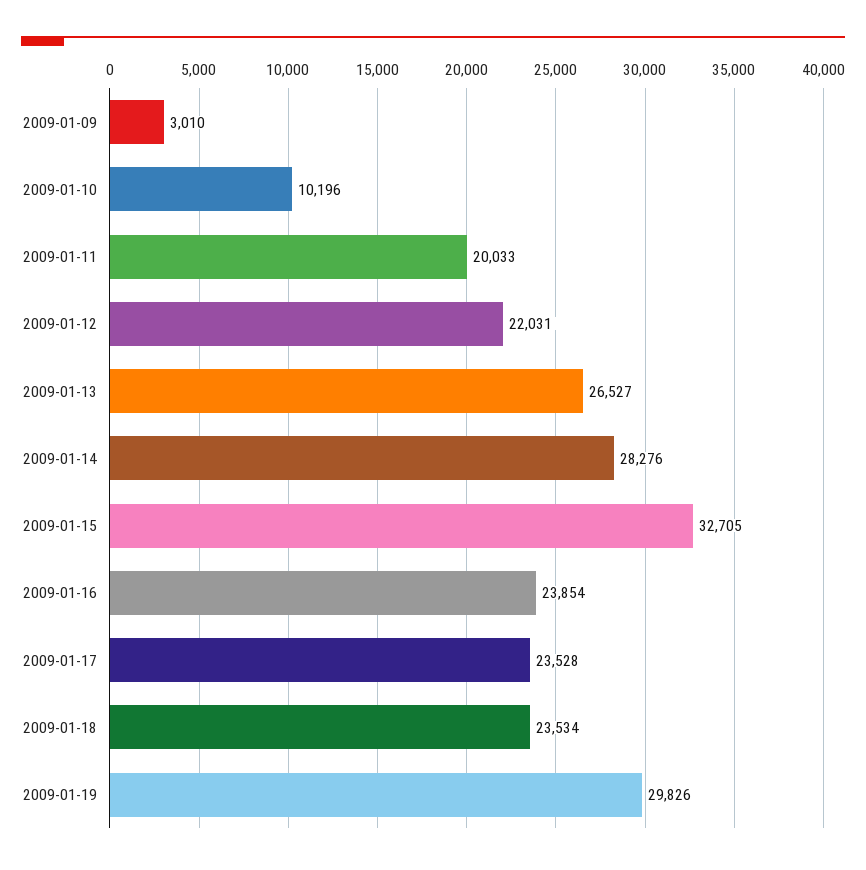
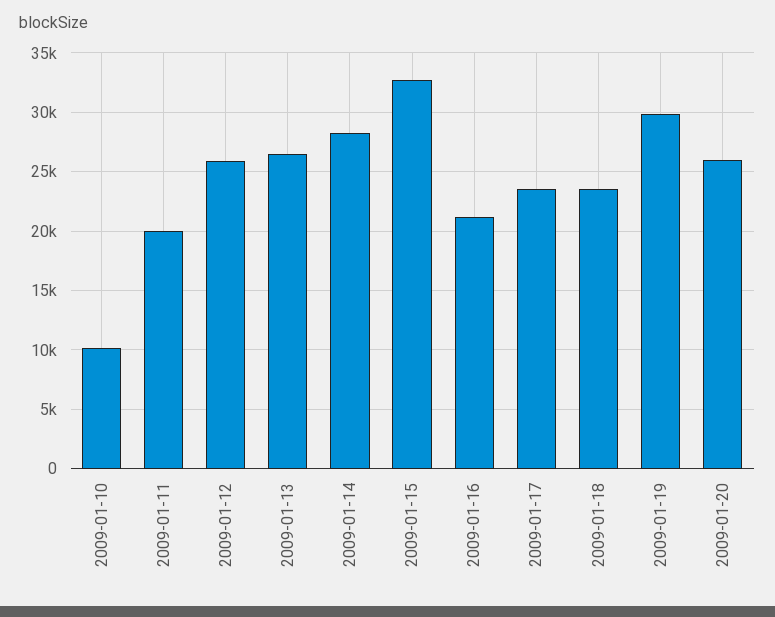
2009-01-09: 3010 -> none
2009-01-12: 22031 -> 26000
2009-01-16: 23854 -> 21000
2009-01-20: none -> 26000

